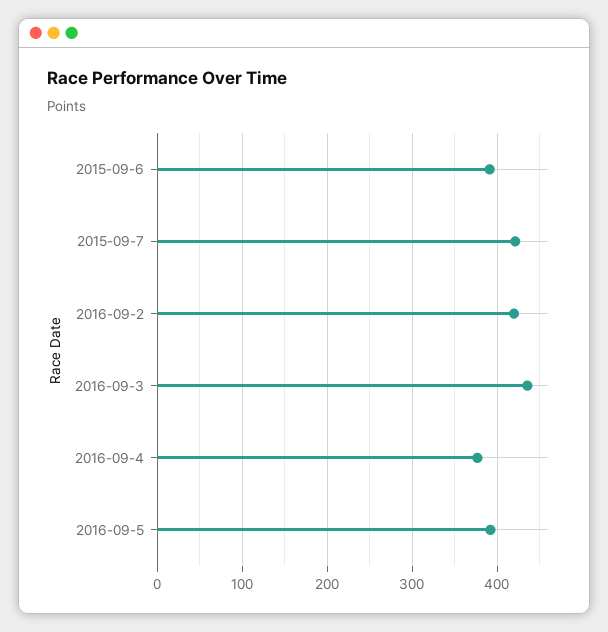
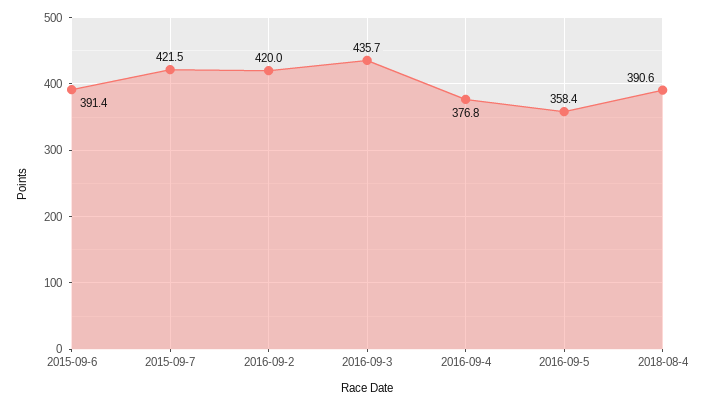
2016-09-5: 390 -> 358.4
2018-08-4: none -> 390.6

